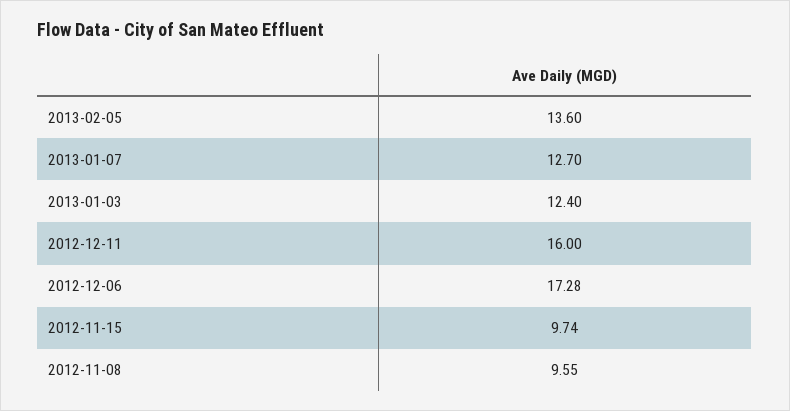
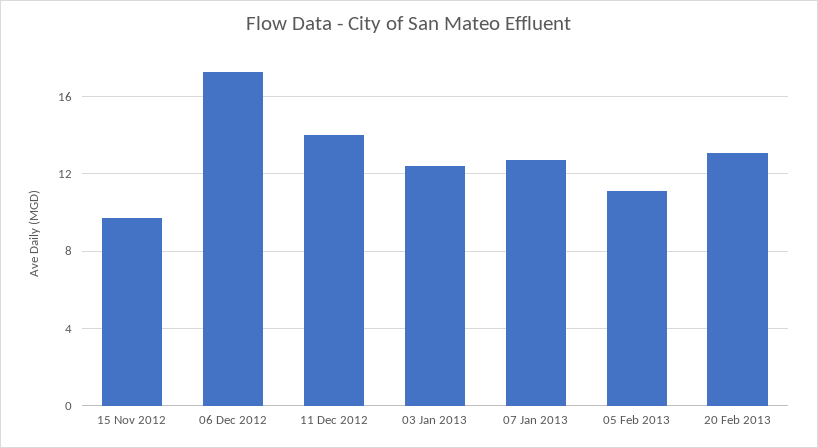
2013-02-05: 13.6 -> 11
2012-12-11: 16 -> 14
2012-11-08: 9.55 -> none
20 Feb 2013: none -> 13

